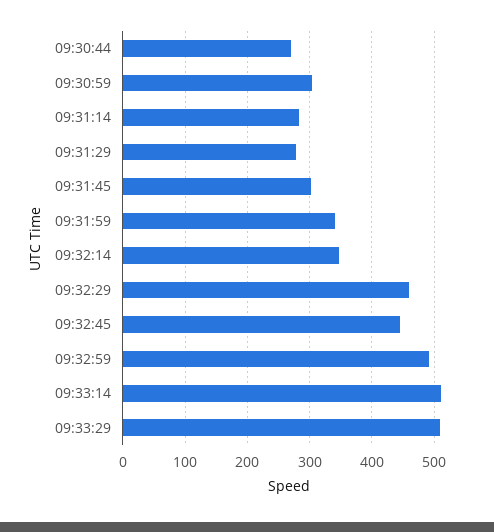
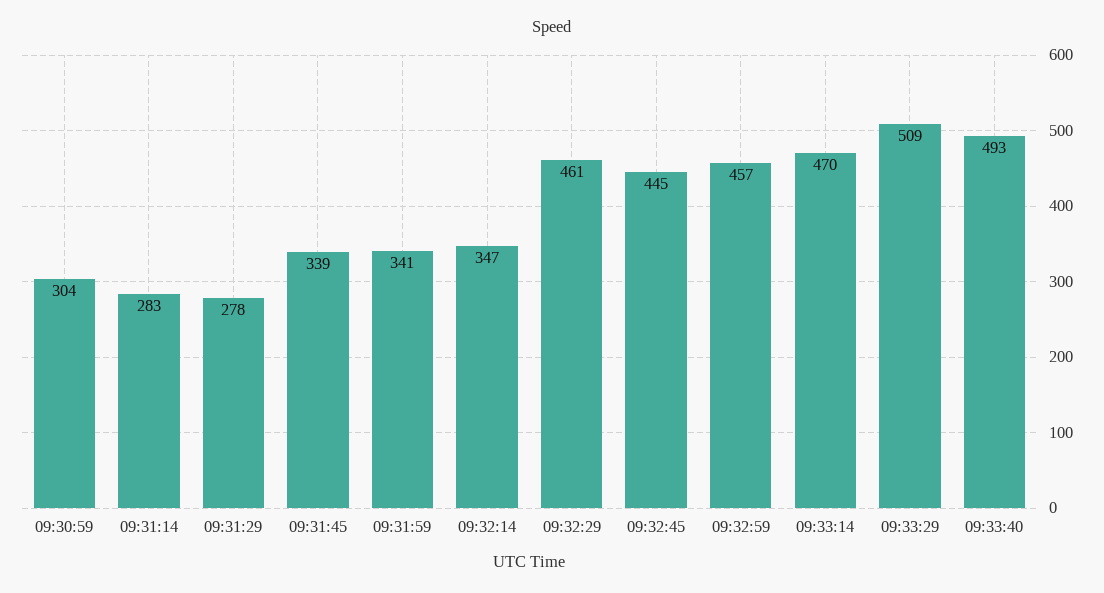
09:30:44: 270 -> none
09:31:45: 300 -> 339
09:32:59: 490 -> 457
09:33:14: 510 -> 470
09:33:40: none -> 493

